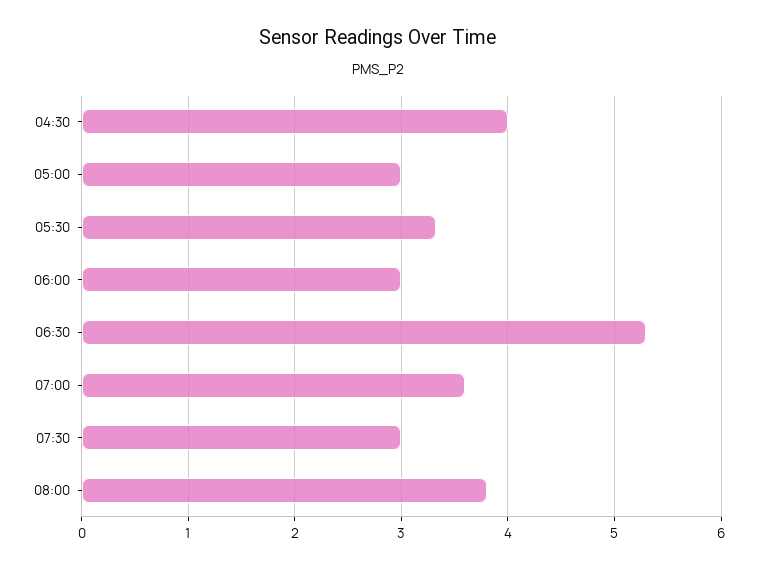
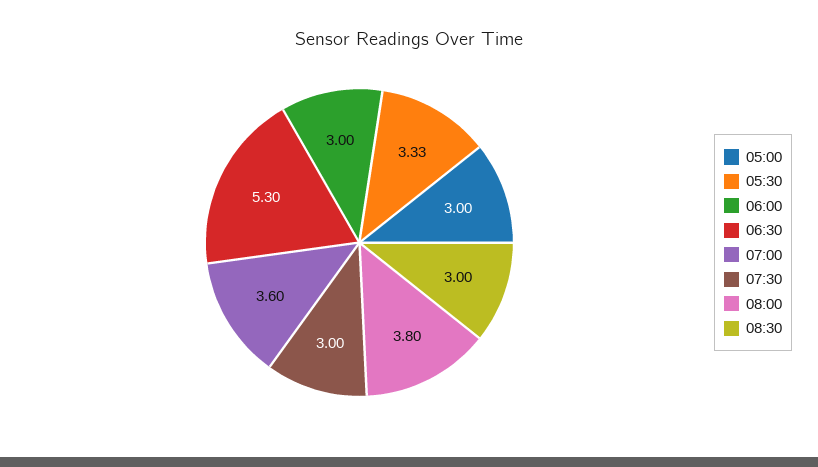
04:30: 4 -> none
08:30: none -> 3

